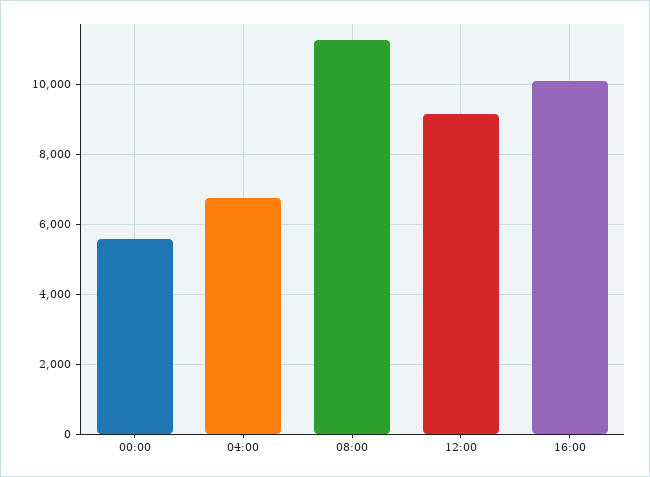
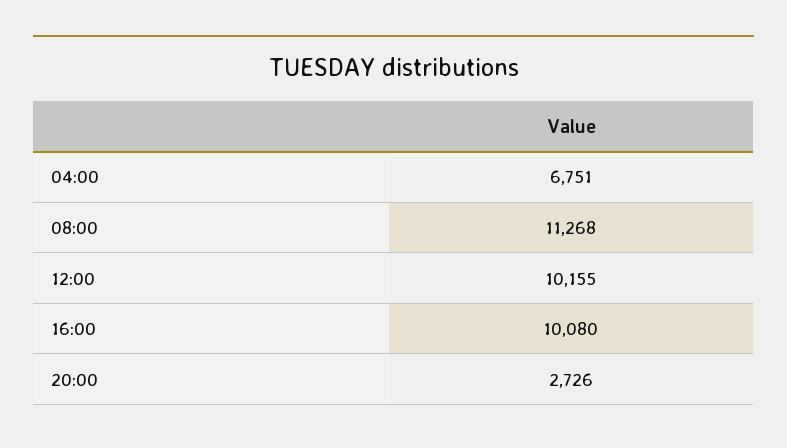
00:00: 5600 -> none
12:00: 9200 -> 10155
20:00: none -> 2726

